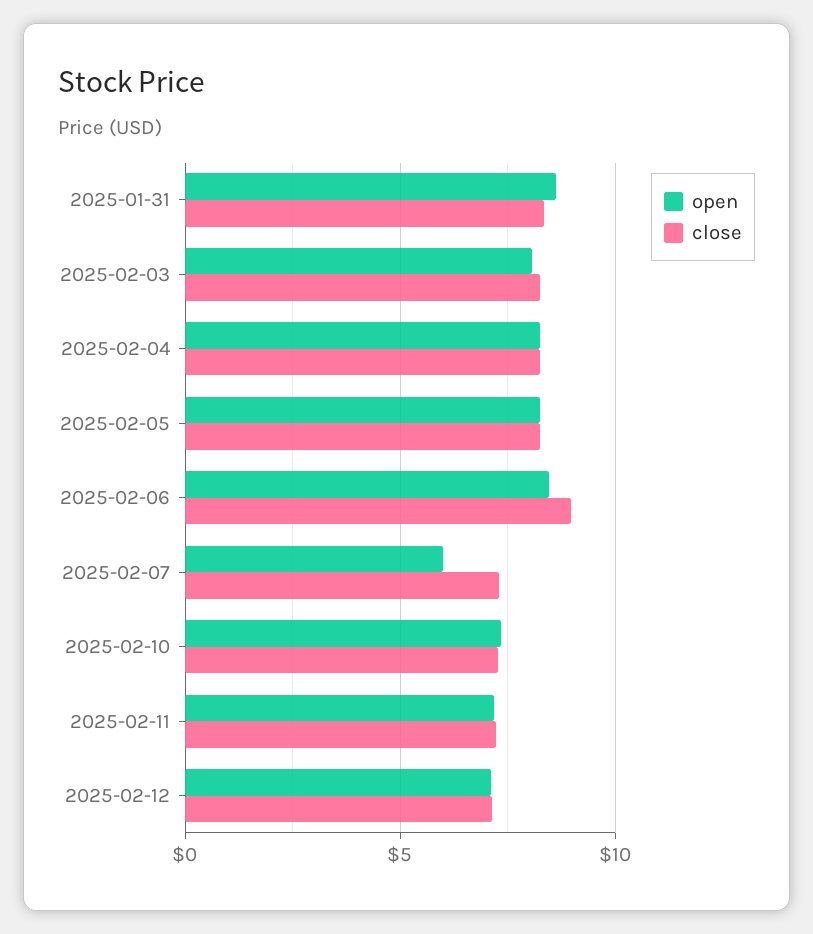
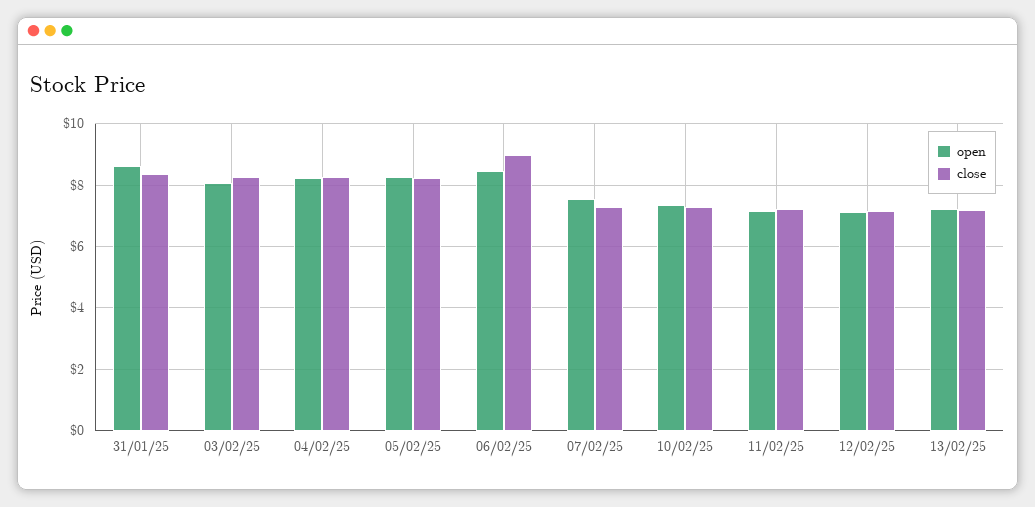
open, 2025-02-07: 6 -> 7.6
open, 13/02/25: none -> 7.2
close, 13/02/25: none -> 7.2

